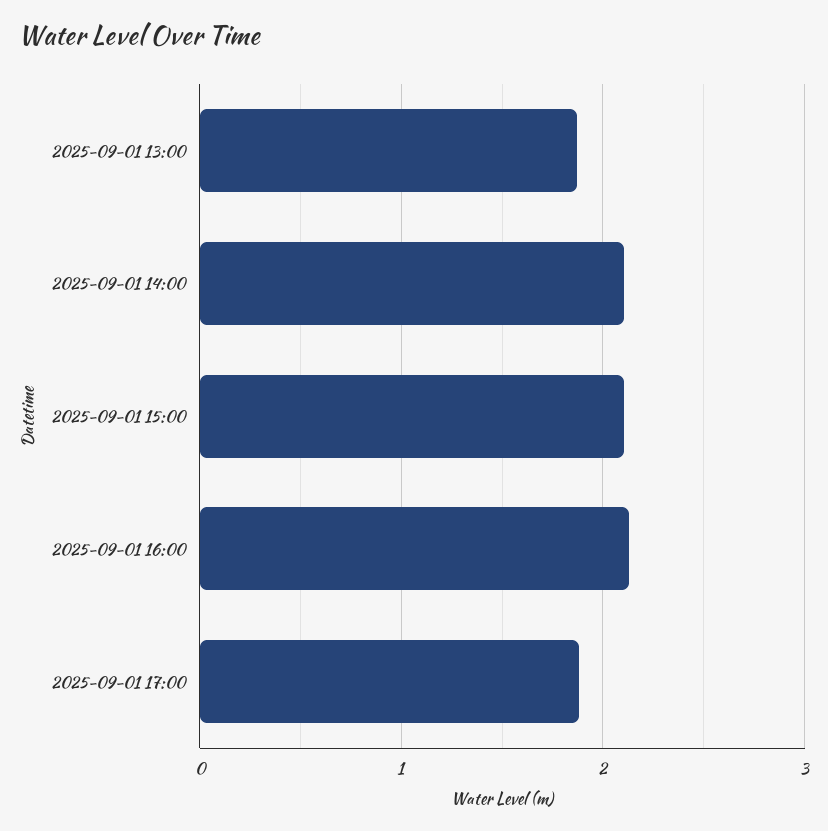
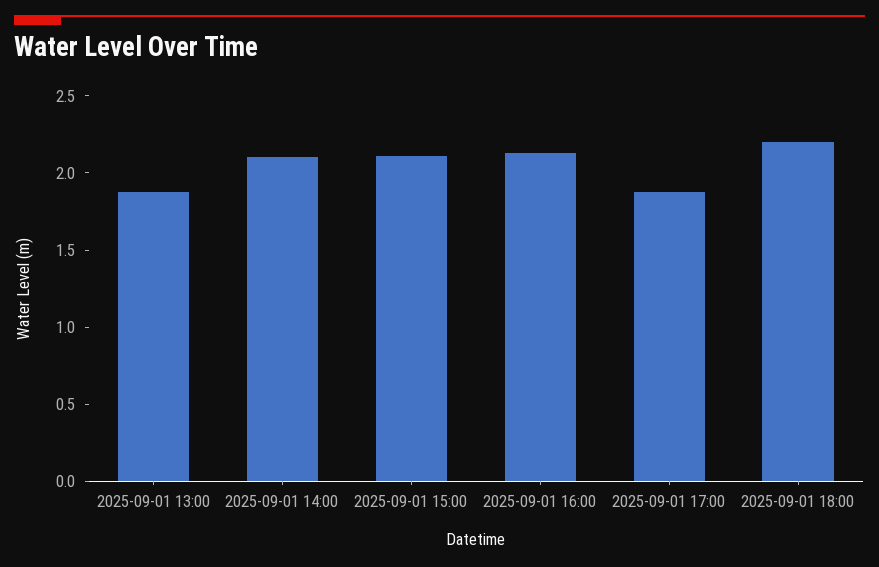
2025-09-01 18:00: none -> 2.2

